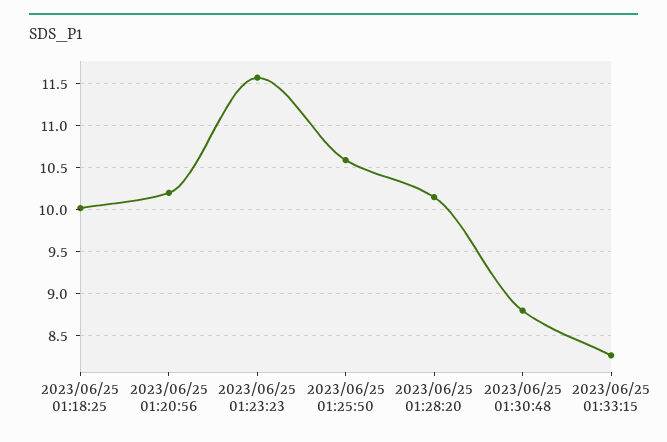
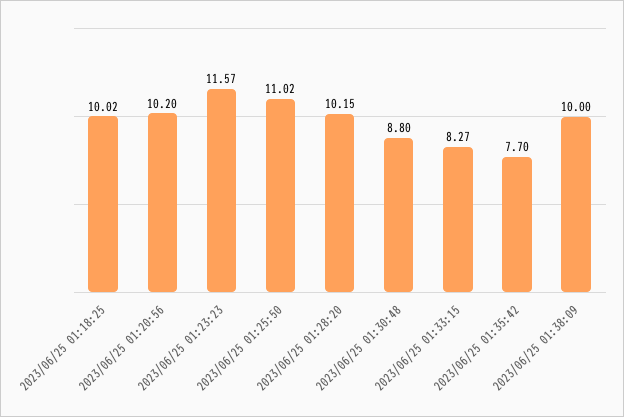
2023/06/25 01:25:50: 10.6 -> 11.02
2023/06/25 01:35:42: none -> 7.7
2023/06/25 01:38:09: none -> 10

